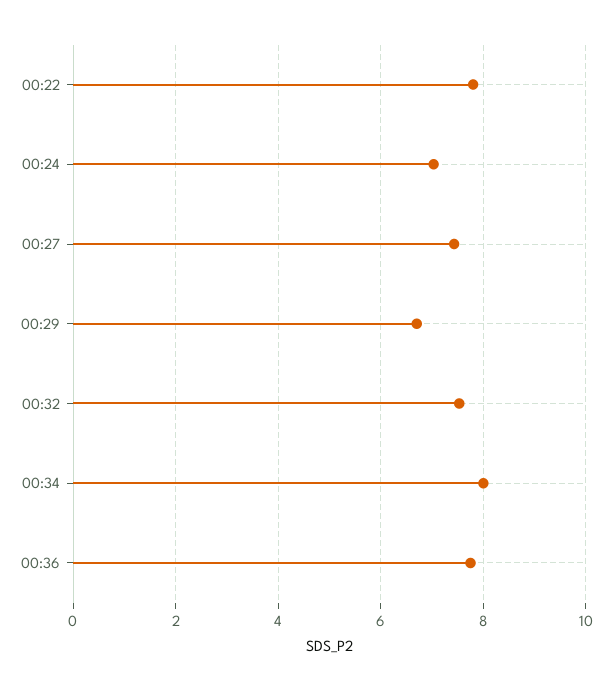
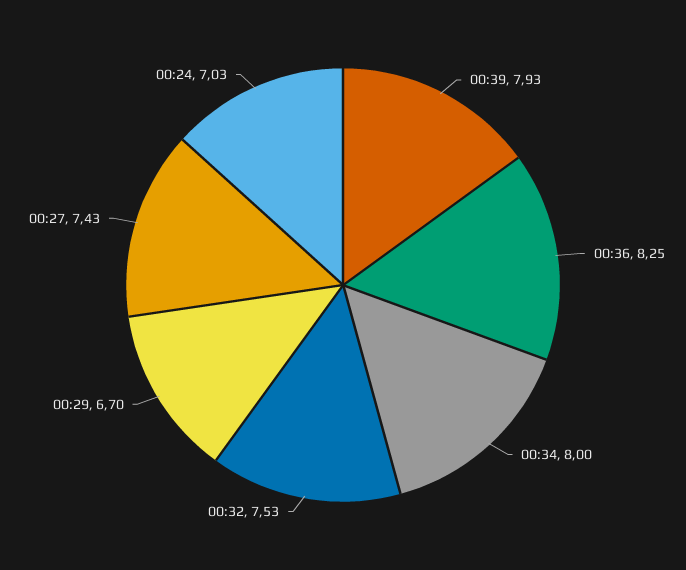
00:22: 7.8 -> none
00:36: 7.8 -> 8.25
00:39: none -> 7.93

